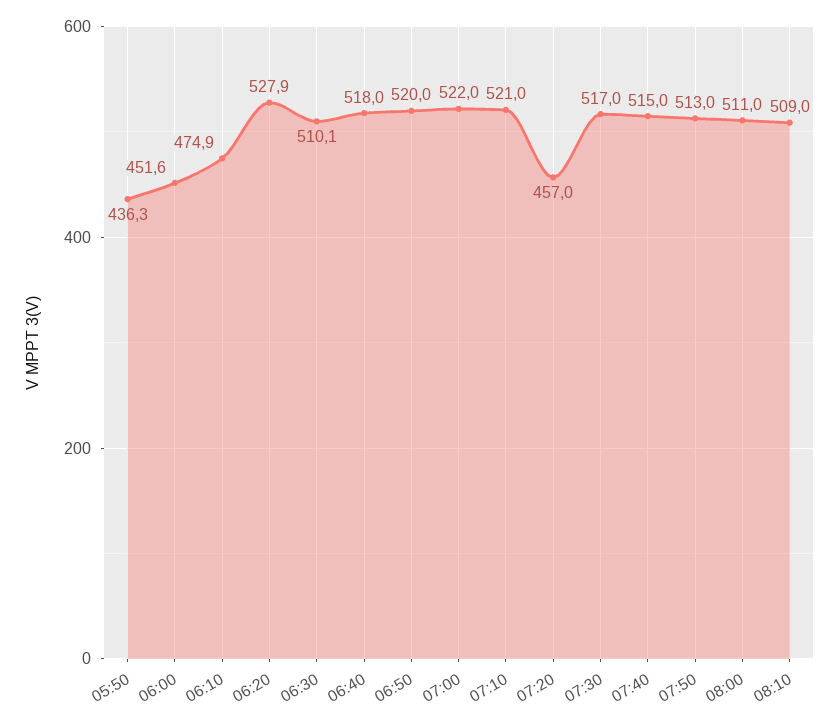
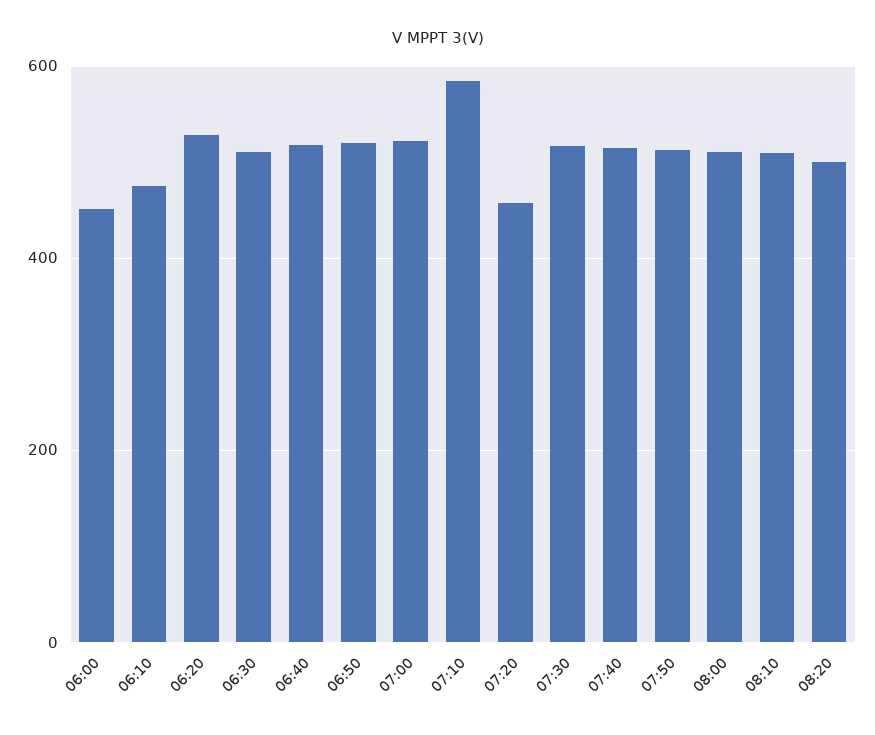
05:50: 436.3 -> none
07:10: 521 -> 580
08:20: none -> 500

